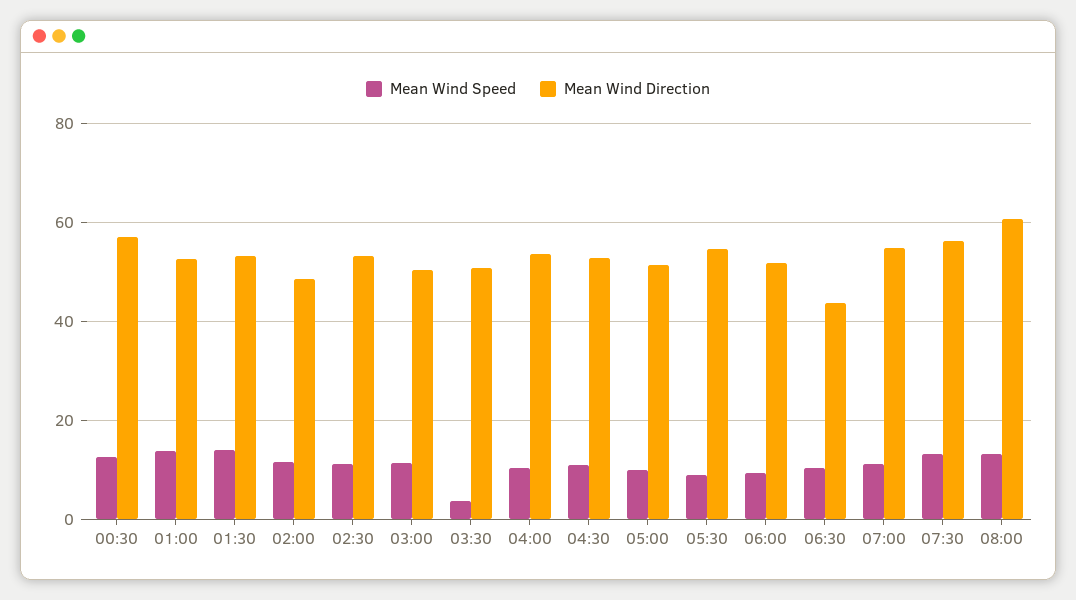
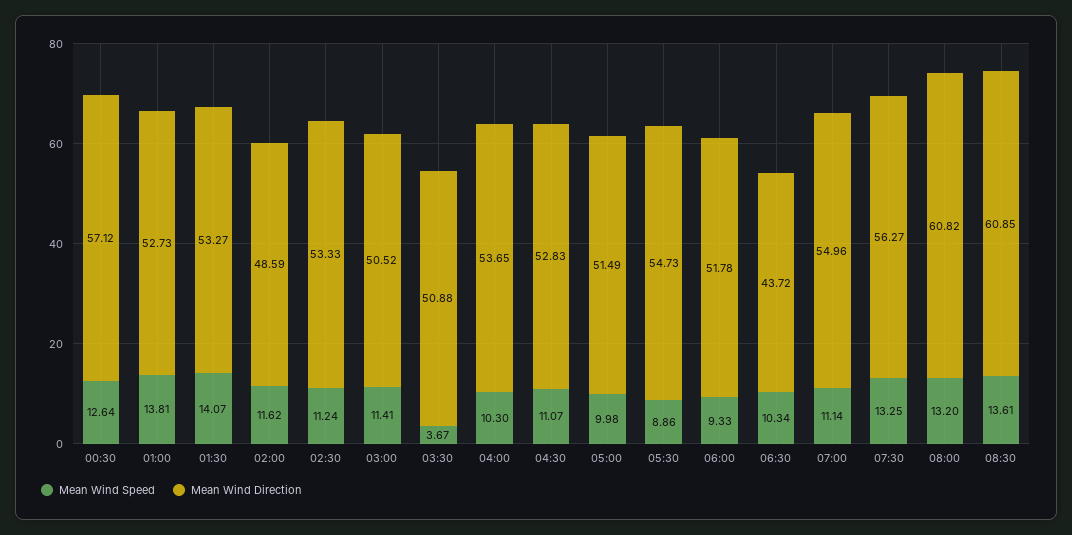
Mean Wind Speed, 08:30: none -> 13.61
Mean Wind Direction, 08:30: none -> 60.85

